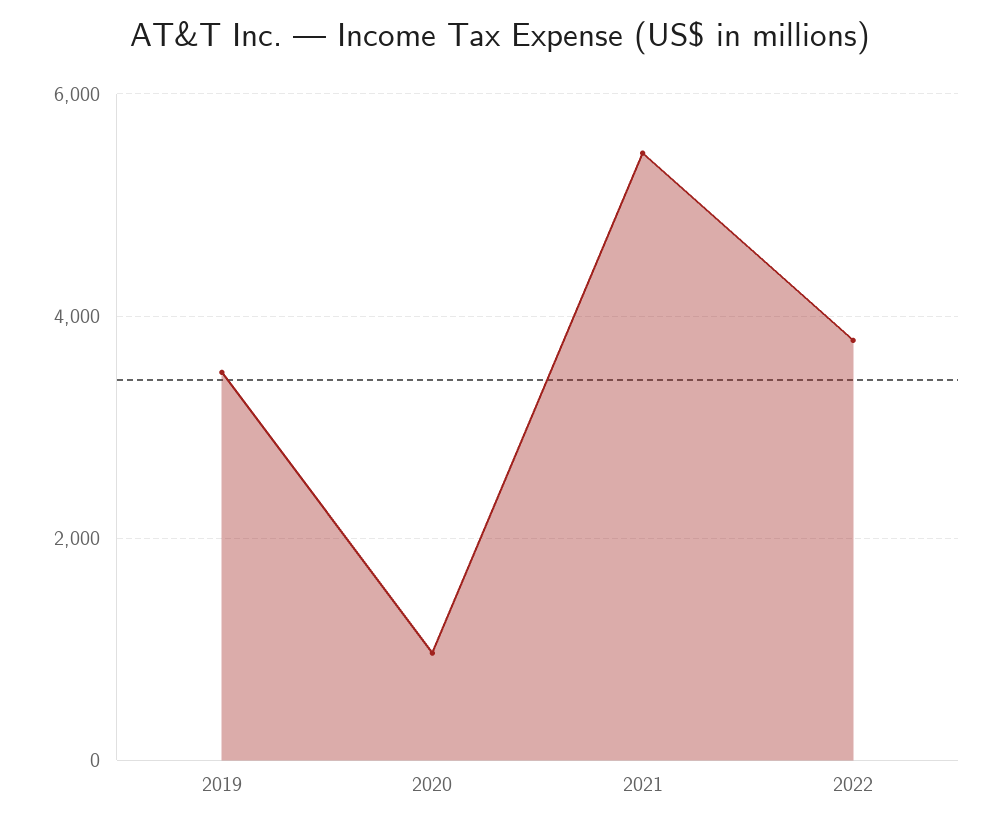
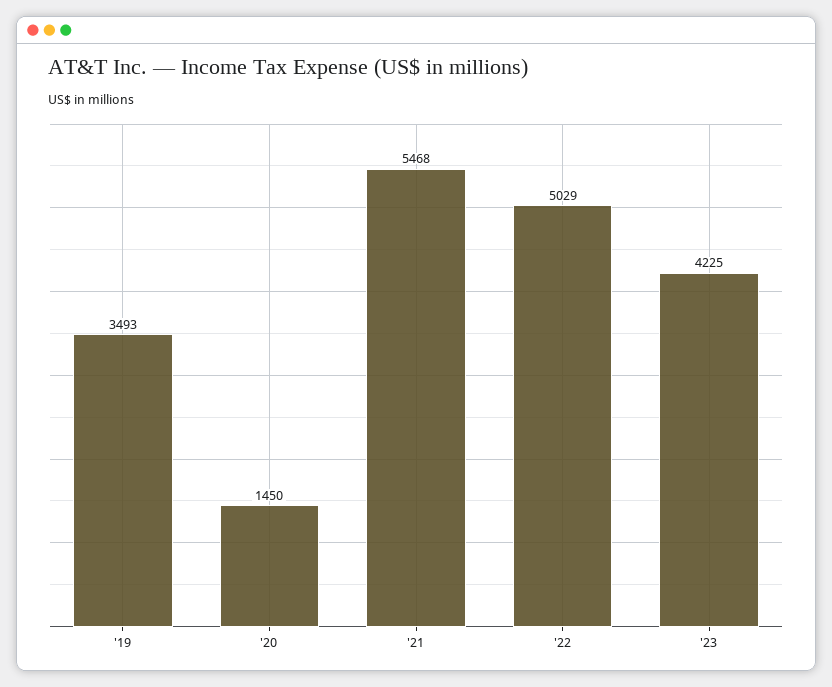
2020: 1000 -> 1450
2022: 3800 -> 5029
'23: none -> 4225

